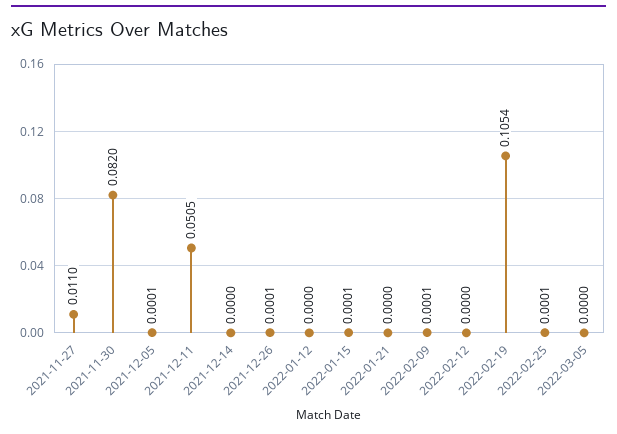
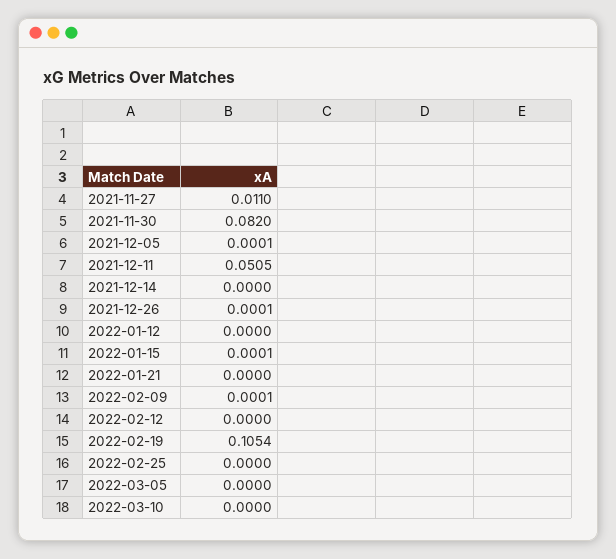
2022-02-25: 0.0001 -> 0
2022-03-10: none -> 0

